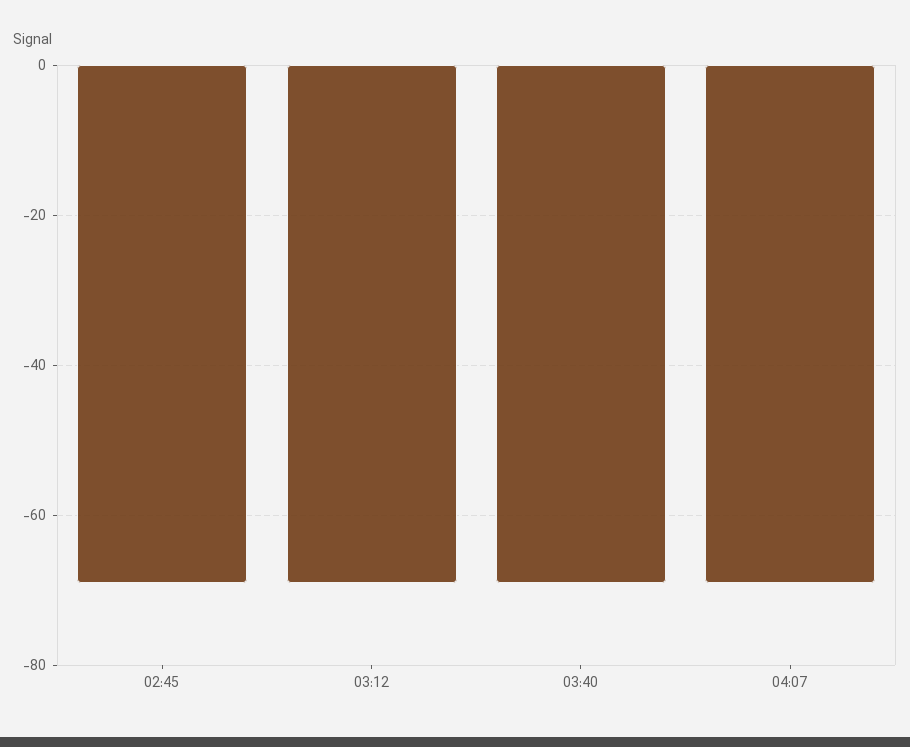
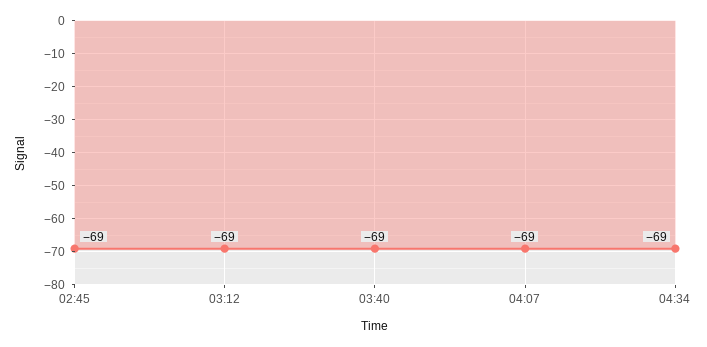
04:34: none -> -69

